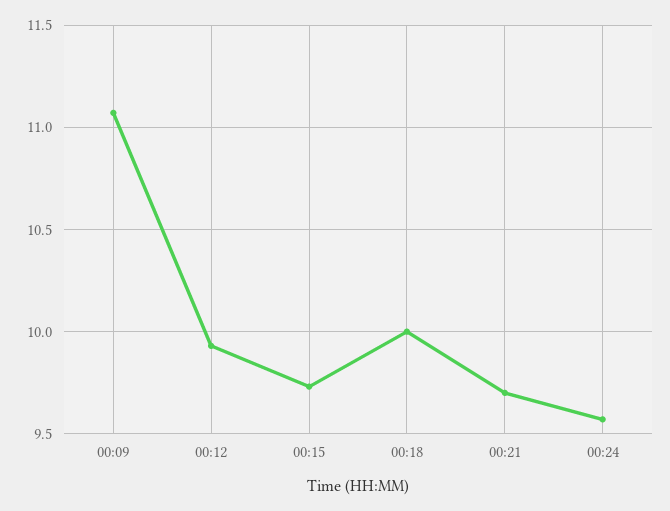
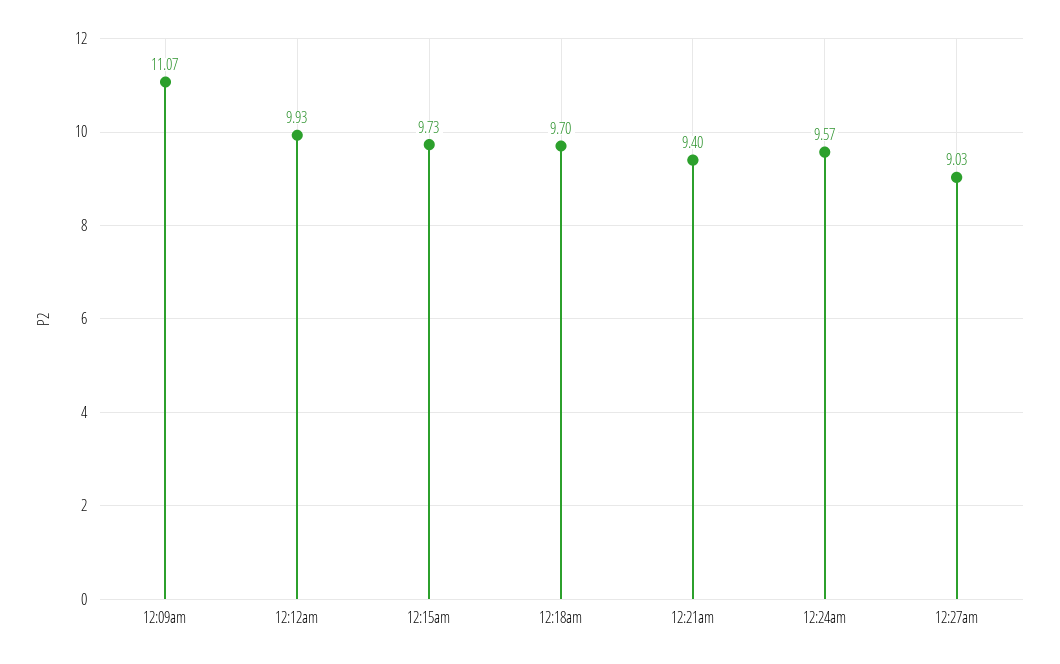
00:18: 10 -> 9.7
00:21: 9.7 -> 9.4
12:27am: none -> 9.03

